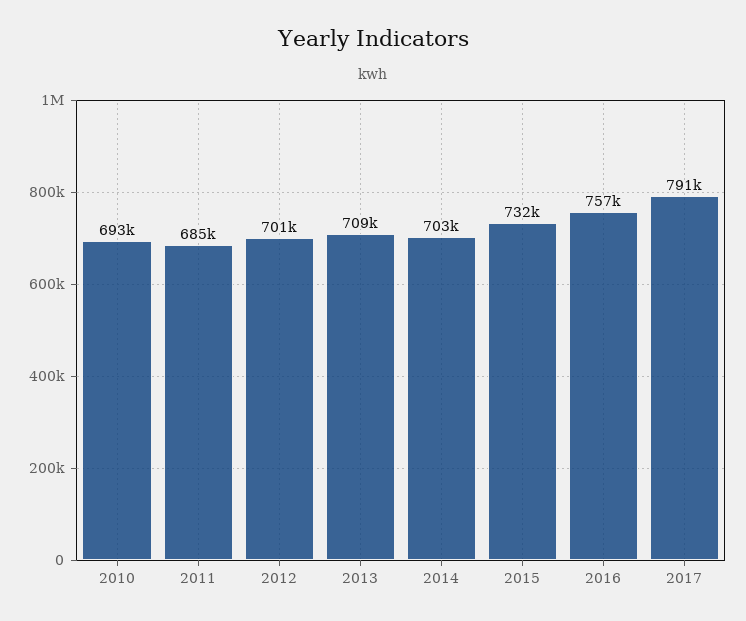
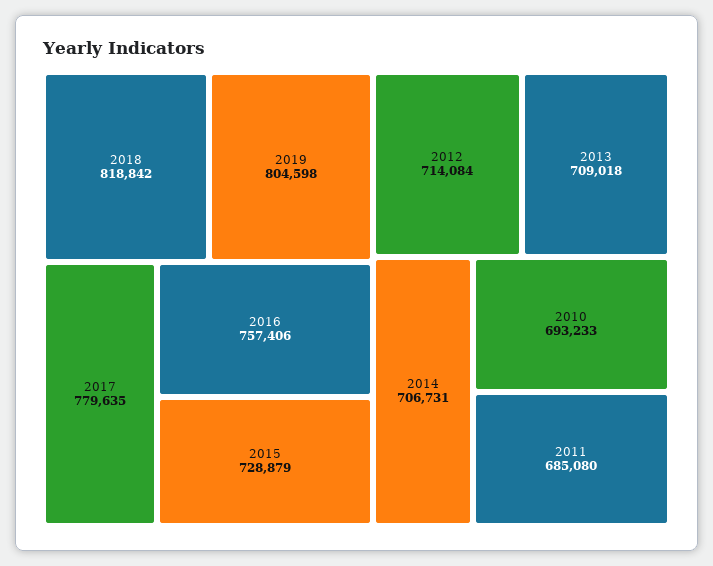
2012: 701000 -> 714084
2014: 703000 -> 706731
2015: 732000 -> 728879
2017: 791000 -> 779635
2018: none -> 818842
2019: none -> 804598

